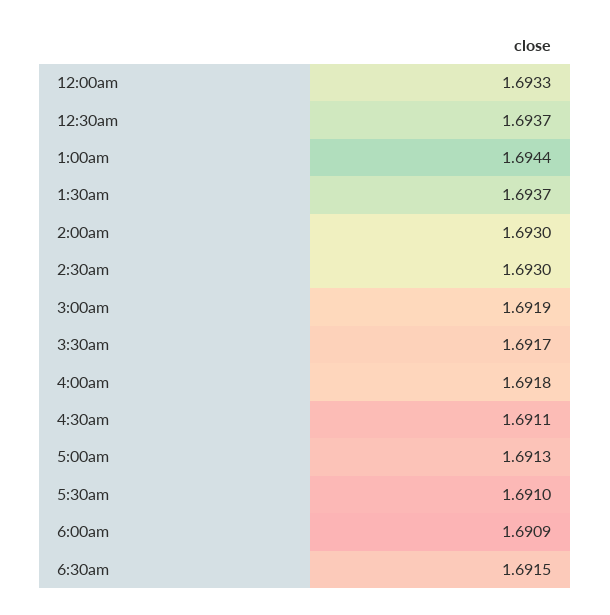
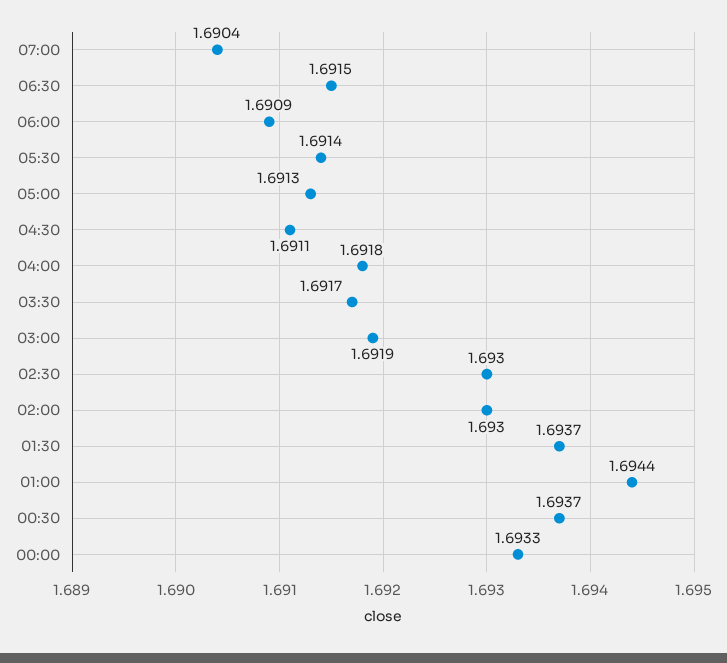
5:30am: 1.691 -> 1.6914
07:00: none -> 1.6904

